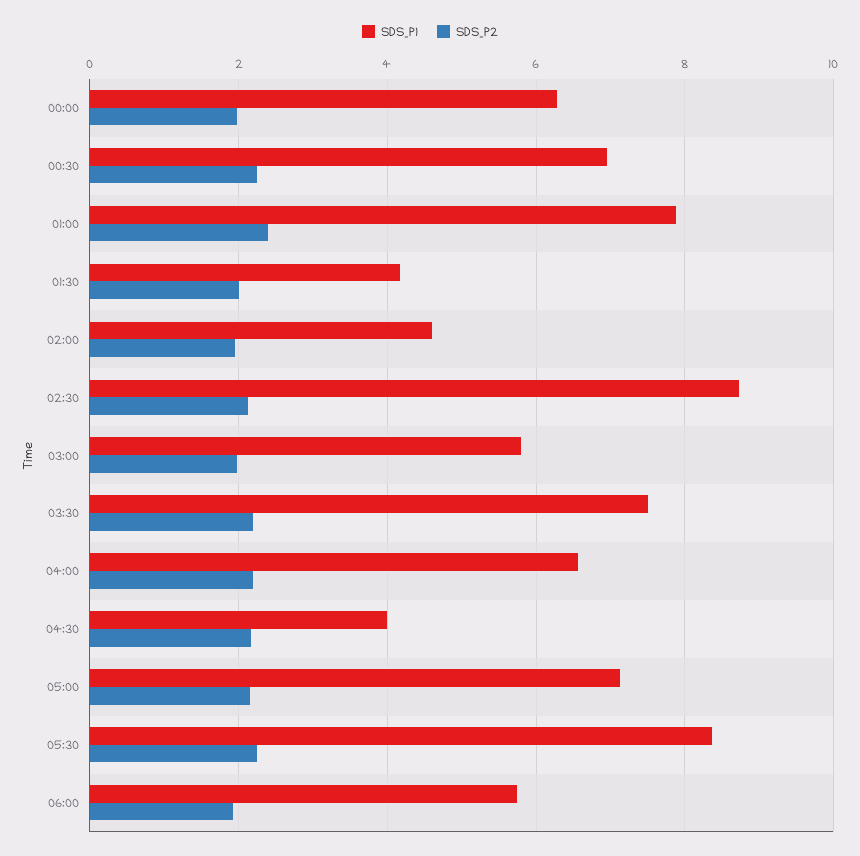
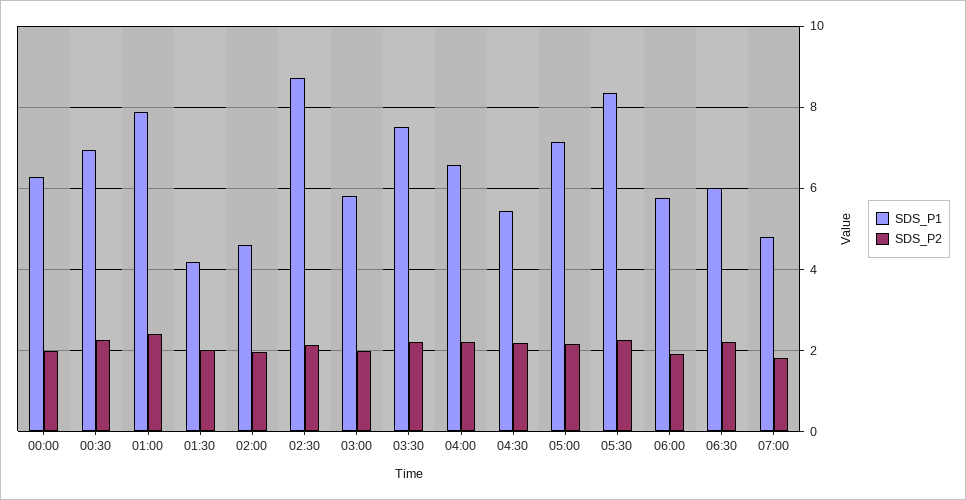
SDS_P1, 04:30: 4 -> 5.4
SDS_P1, 06:30: none -> 6
SDS_P2, 06:30: none -> 2.2
SDS_P1, 07:00: none -> 4.8
SDS_P2, 07:00: none -> 1.8

